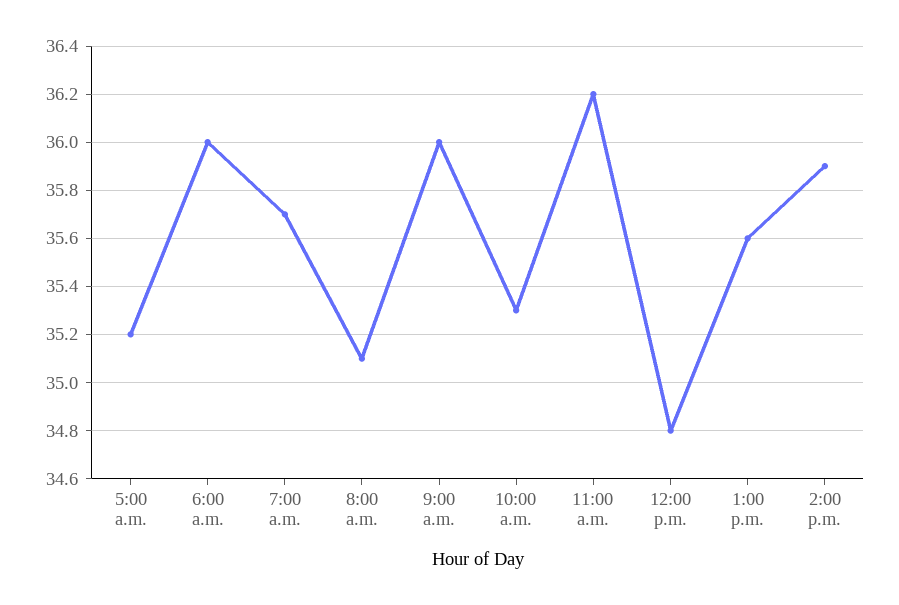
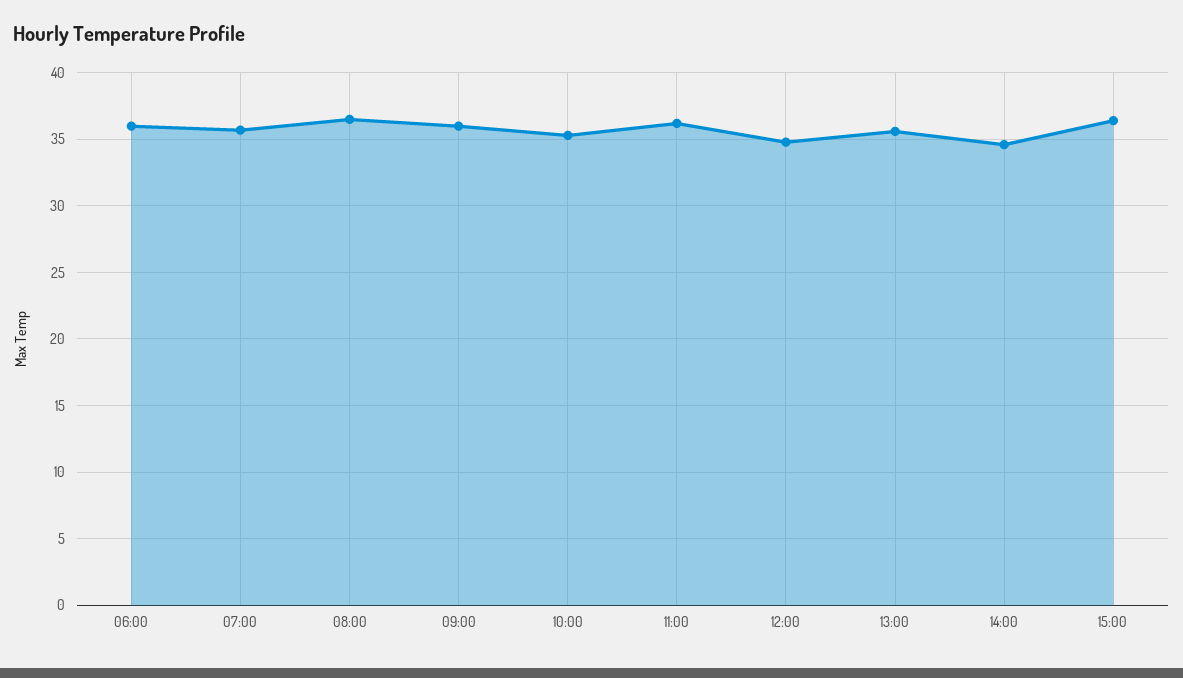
5:00 a.m.: 35.2 -> none
8:00 a.m.: 35.1 -> 36.5
2:00 p.m.: 35.9 -> 34.5
15:00: none -> 36.5

